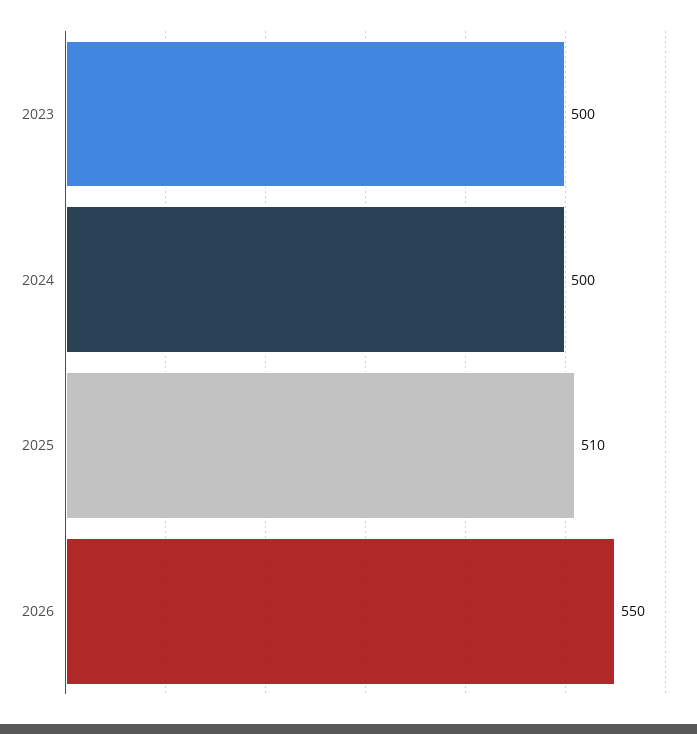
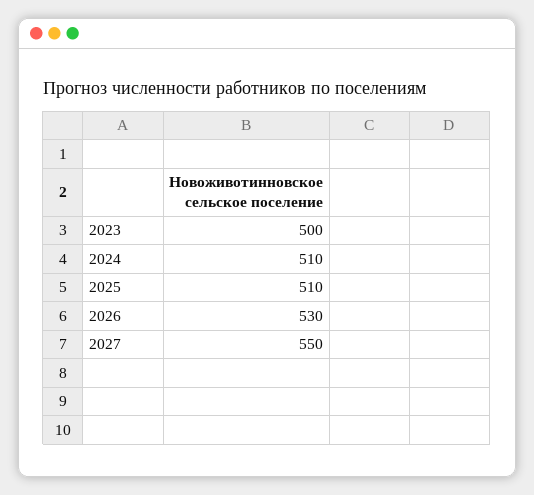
2024: 500 -> 510
2026: 550 -> 530
2027: none -> 550

